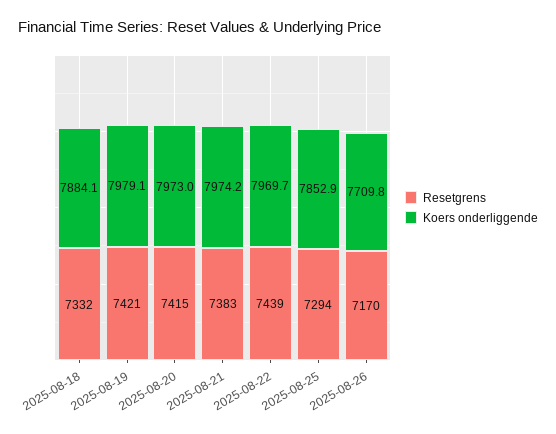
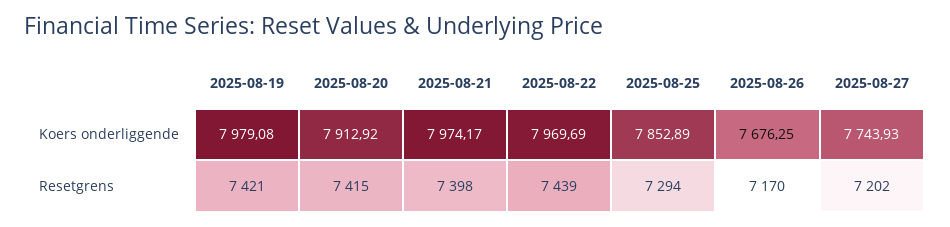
Resetgrens, 2025-08-18: 7332 -> none
Koers onderliggende, 2025-08-18: 7884.1 -> none
Koers onderliggende, 2025-08-20: 7973 -> 7912.92
Resetgrens, 2025-08-21: 7383 -> 7398
Koers onderliggende, 2025-08-26: 7709.8 -> 7676.25
Koers onderliggende, 2025-08-27: none -> 7743.93
Resetgrens, 2025-08-27: none -> 7202

